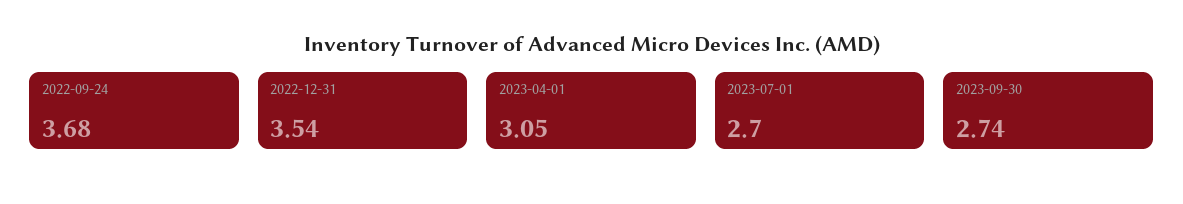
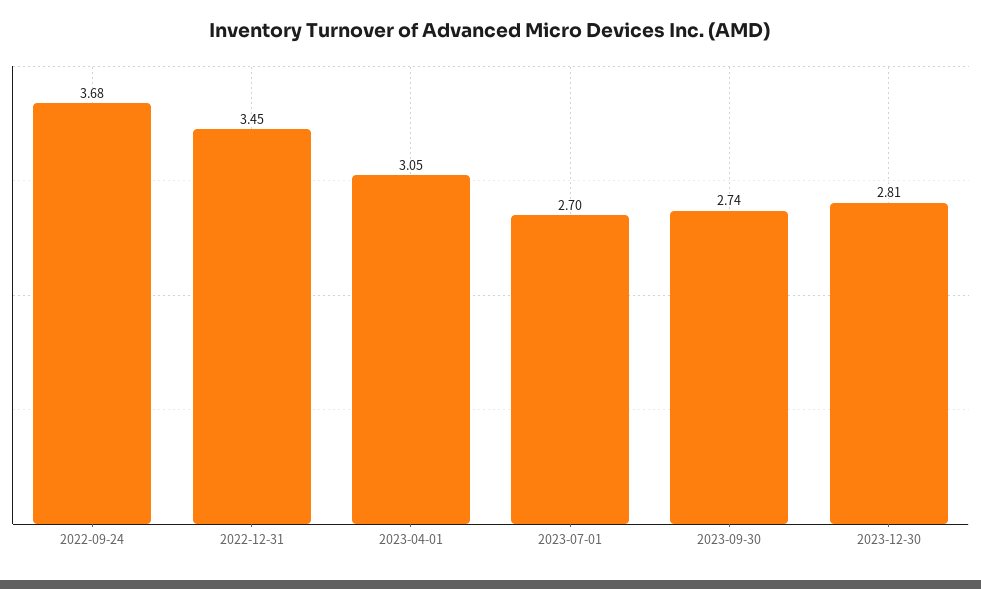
2022-12-31: 3.54 -> 3.45
2023-12-30: none -> 2.81

